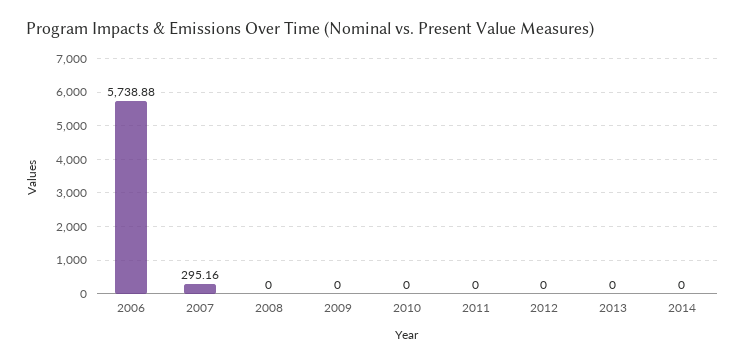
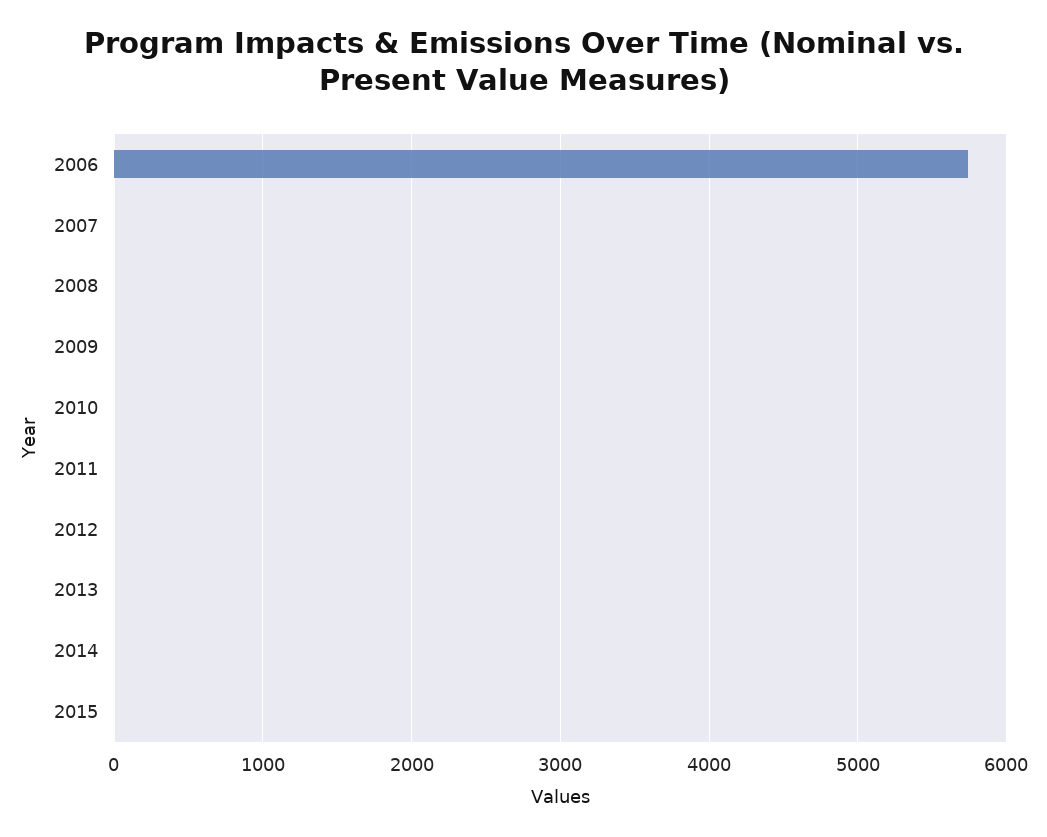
2007: 295.16 -> 0
2015: none -> 0

